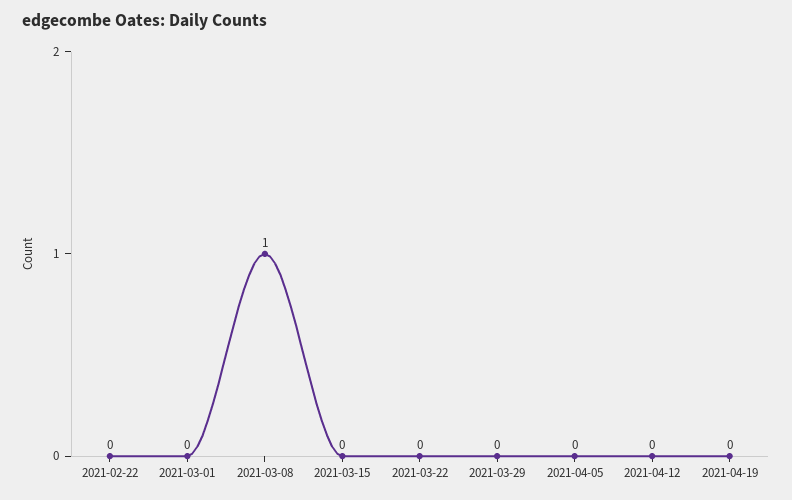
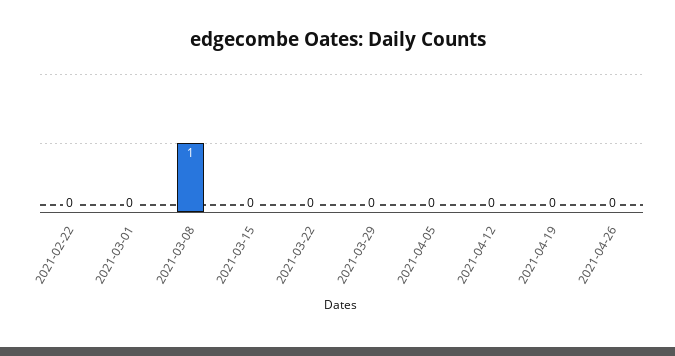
2021-04-26: none -> 0

